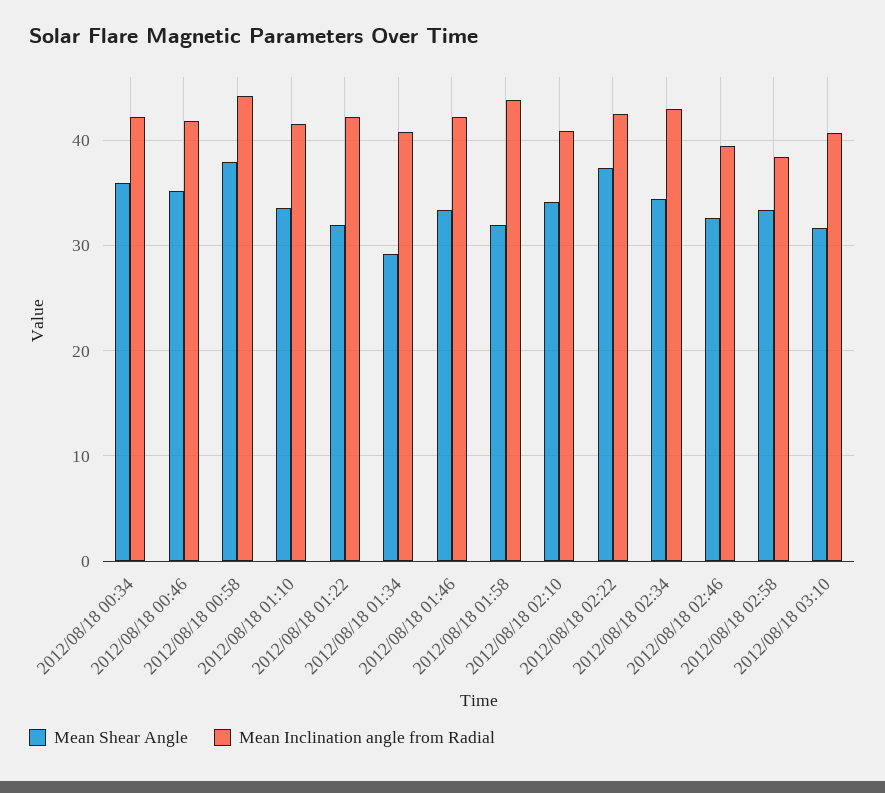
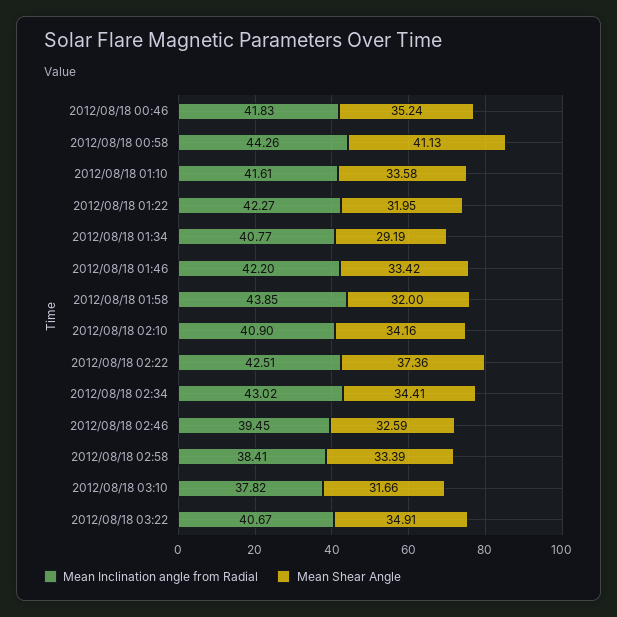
Mean Shear Angle, 2012/08/18 00:34: 36 -> none
Mean Inclination angle from Radial, 2012/08/18 00:34: 42 -> none
Mean Shear Angle, 2012/08/18 00:58: 38 -> 41.13
Mean Inclination angle from Radial, 2012/08/18 03:10: 41 -> 37.82
Mean Inclination angle from Radial, 2012/08/18 03:22: none -> 40.67
Mean Shear Angle, 2012/08/18 03:22: none -> 34.91

